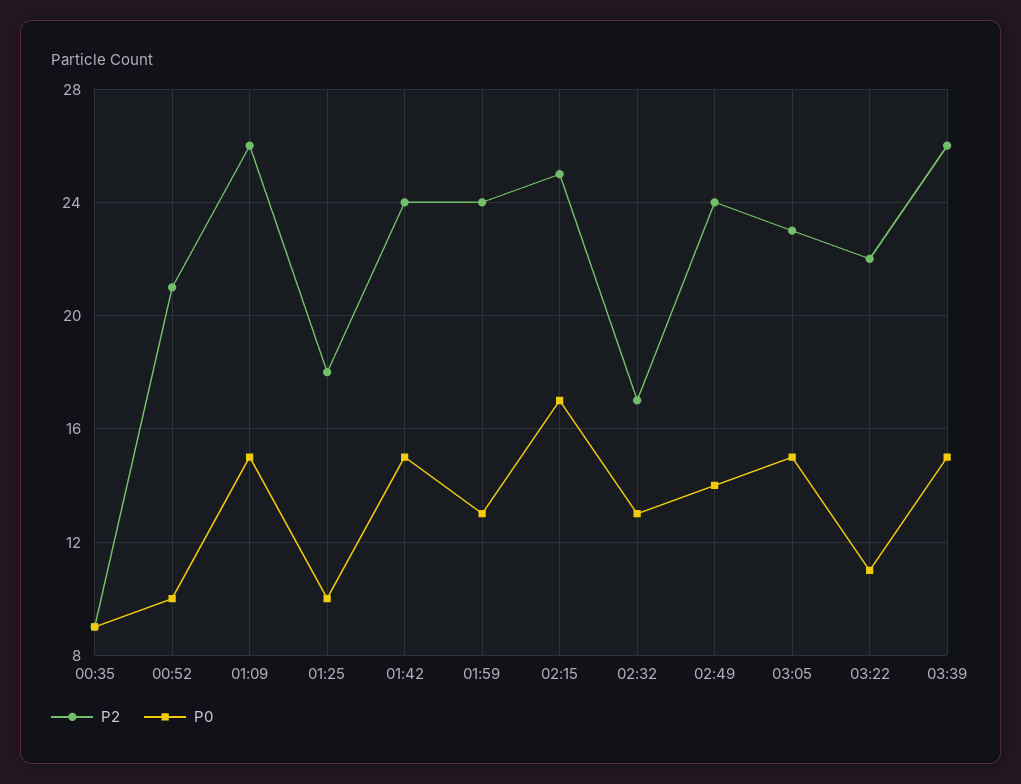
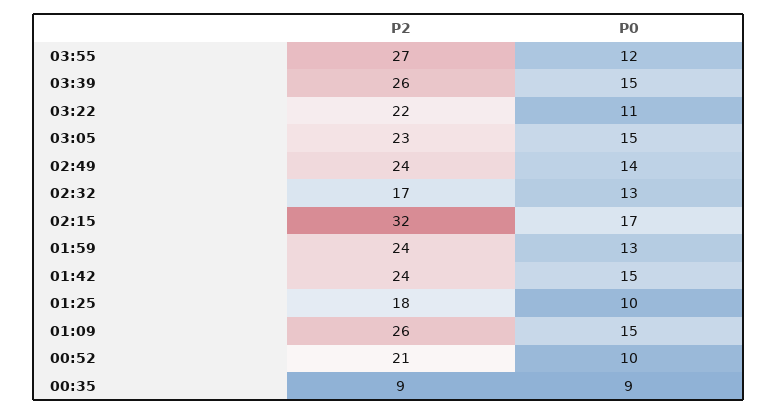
P2, 02:15: 25 -> 32
P2, 03:55: none -> 27
P0, 03:55: none -> 12

